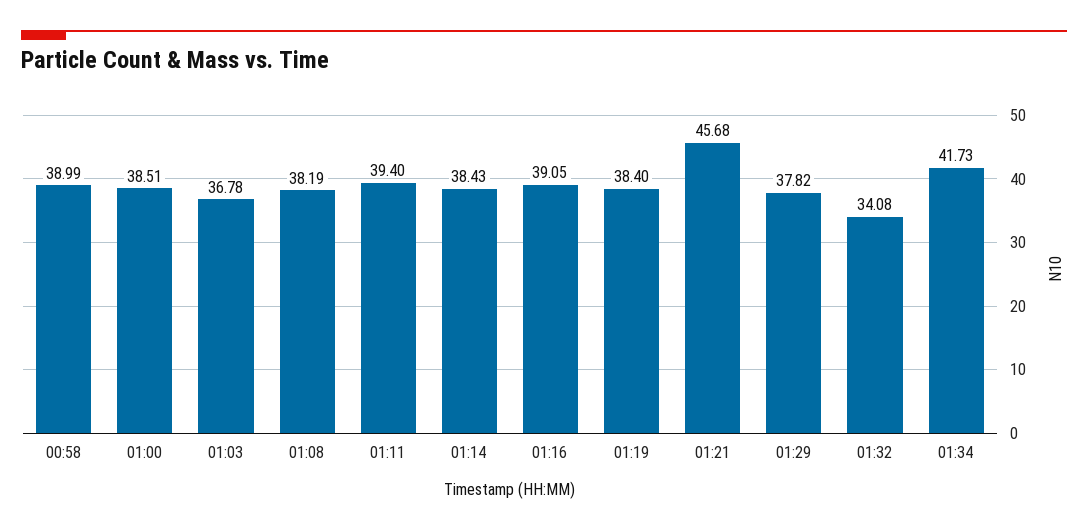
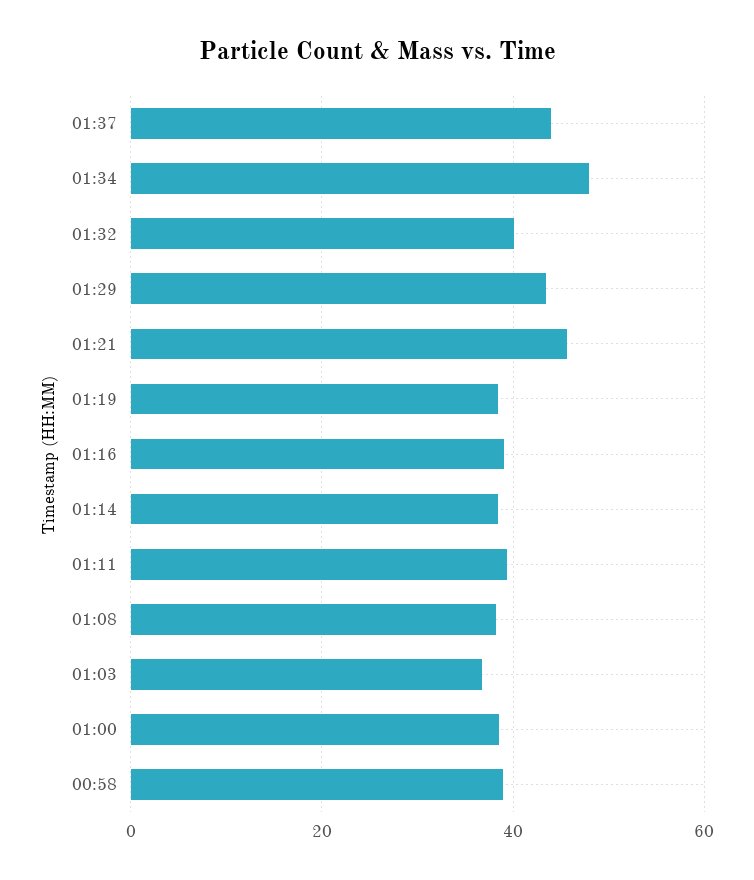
01:29: 37.82 -> 44
01:32: 34.08 -> 40
01:34: 41.73 -> 48
01:37: none -> 44

